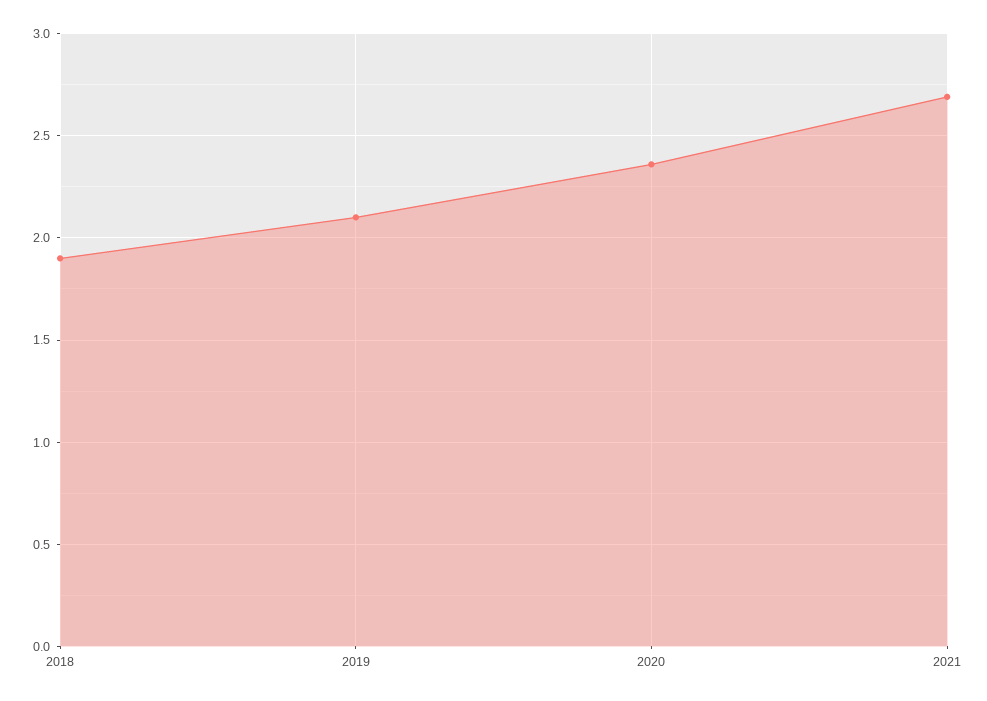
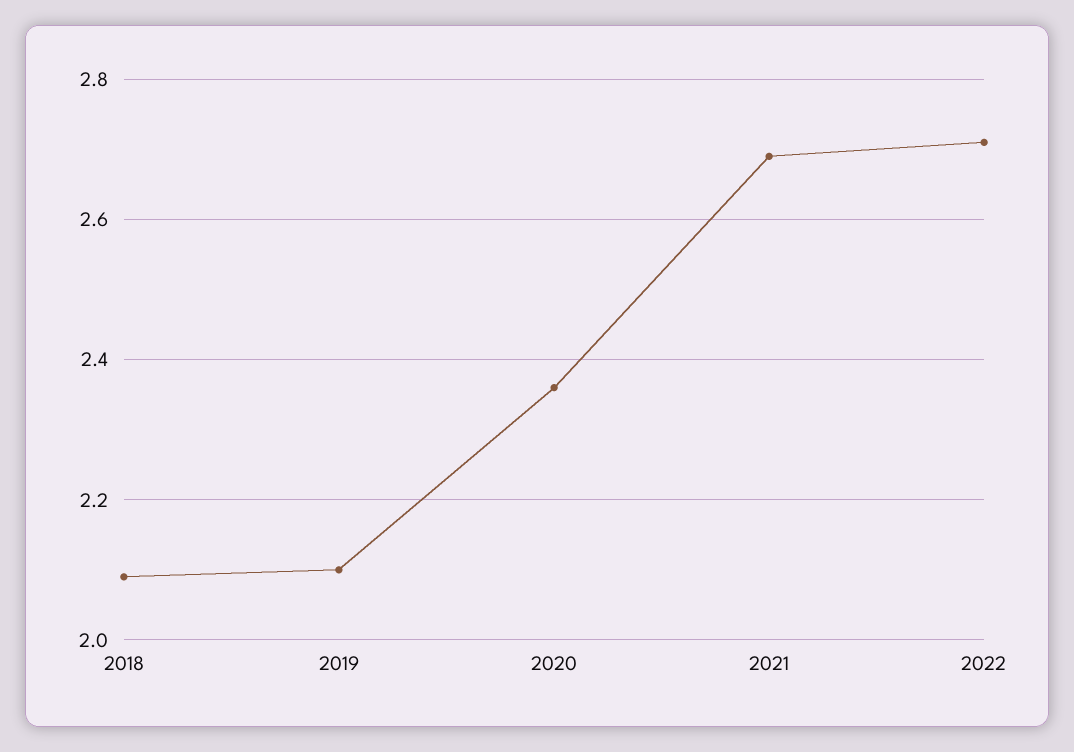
2018: 1.9 -> 2.1
2022: none -> 2.7

